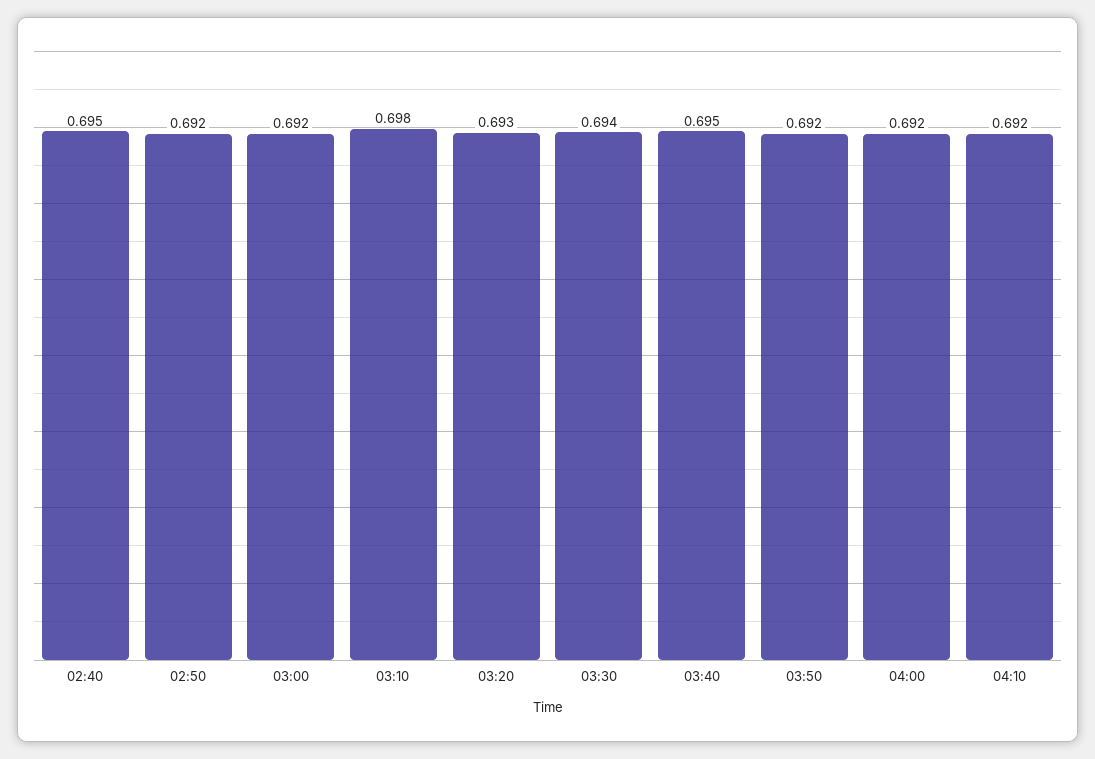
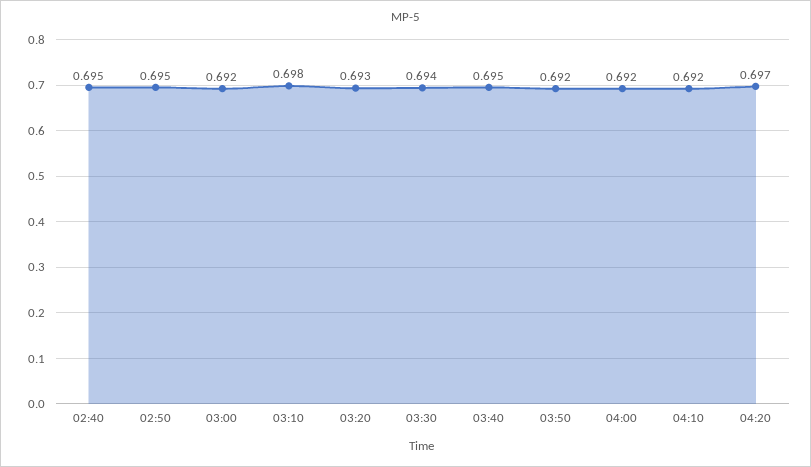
02:50: 0.692 -> 0.695
04:20: none -> 0.697

